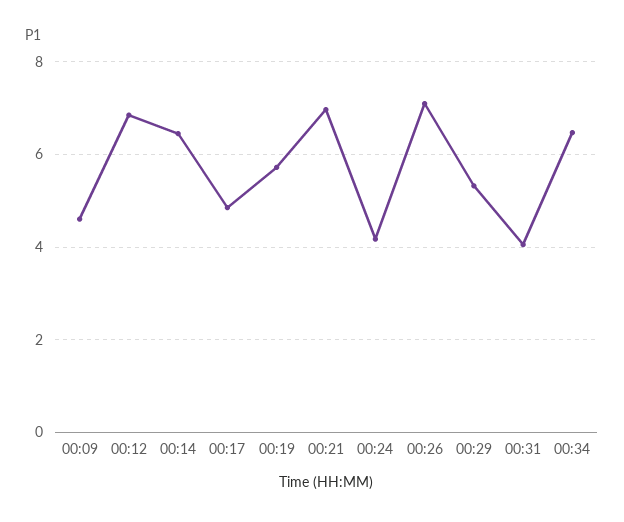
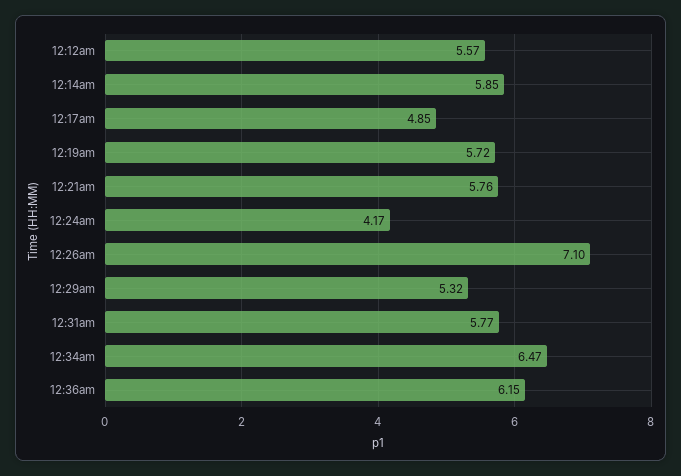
00:09: 4.6 -> none
00:12: 6.8 -> 5.57
00:14: 6.4 -> 5.85
00:21: 7 -> 5.76
00:31: 4 -> 5.77
12:36am: none -> 6.15

